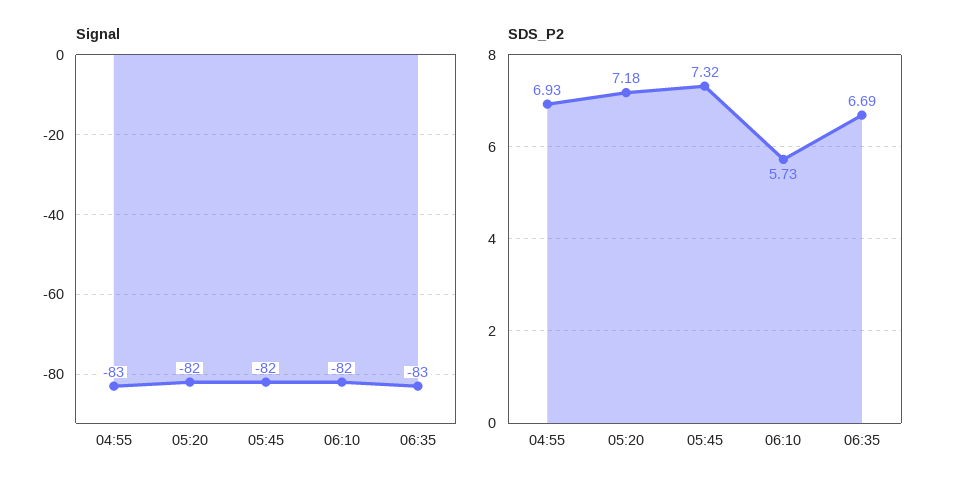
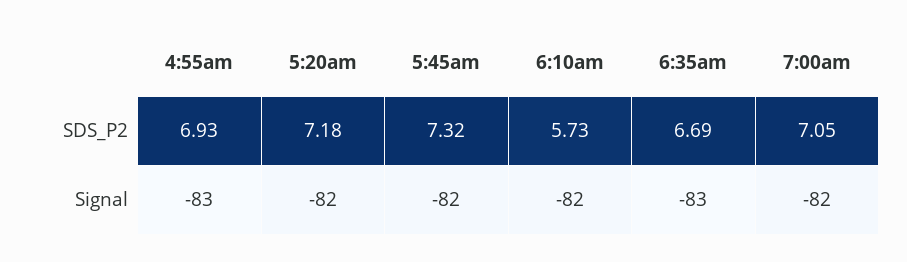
SDS_P2, 7:00am: none -> 7.05
Signal, 7:00am: none -> -82

